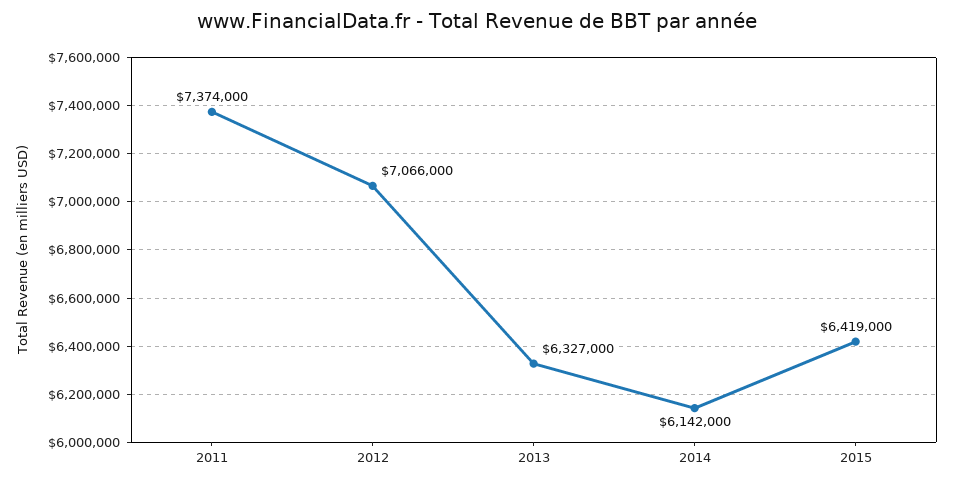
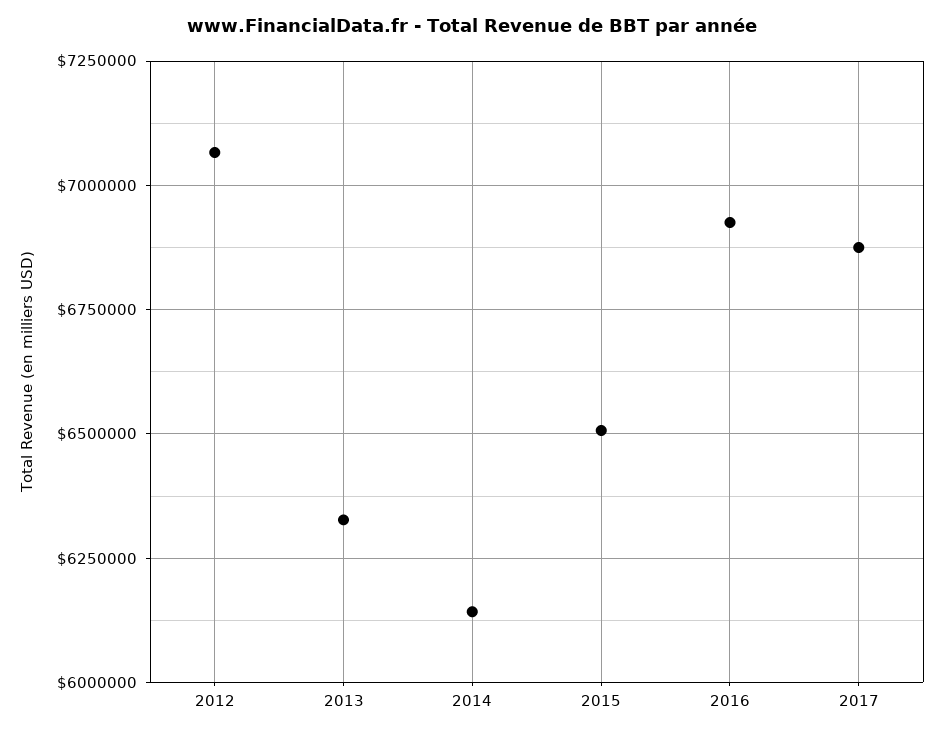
2011: 7374000 -> none
2015: 6419000 -> 6500000
2016: none -> 6925000
2017: none -> 6875000

